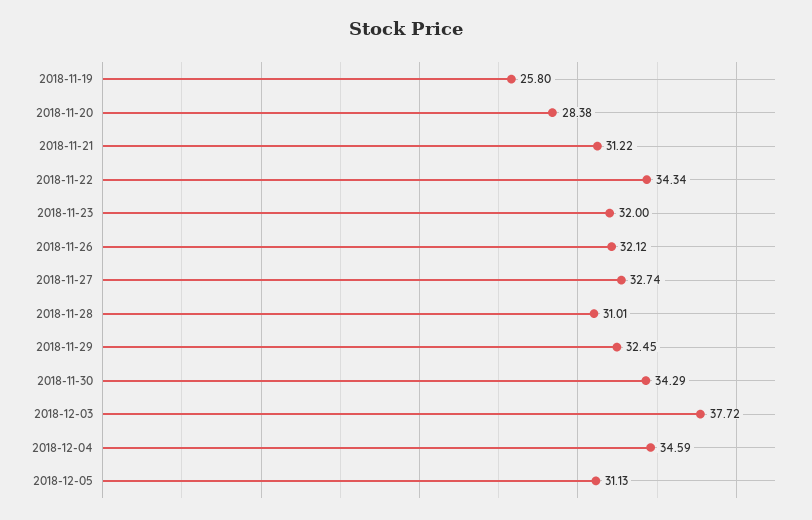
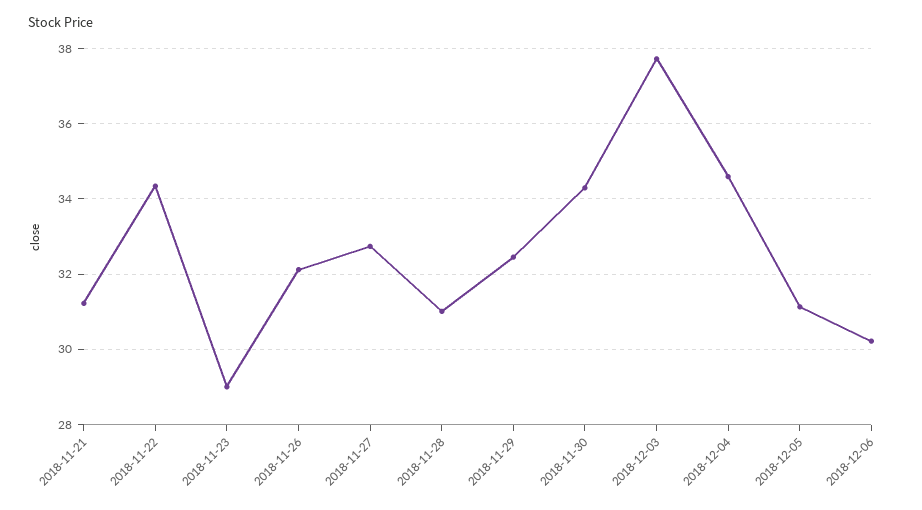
2018-11-19: 25.8 -> none
2018-11-20: 28.38 -> none
2018-11-23: 32 -> 29
2018-12-06: none -> 30.2

